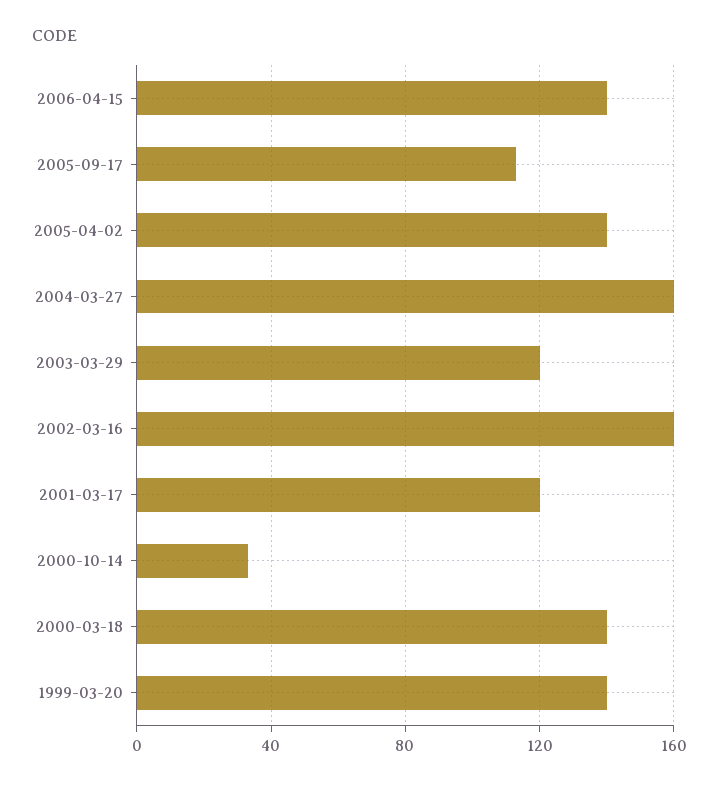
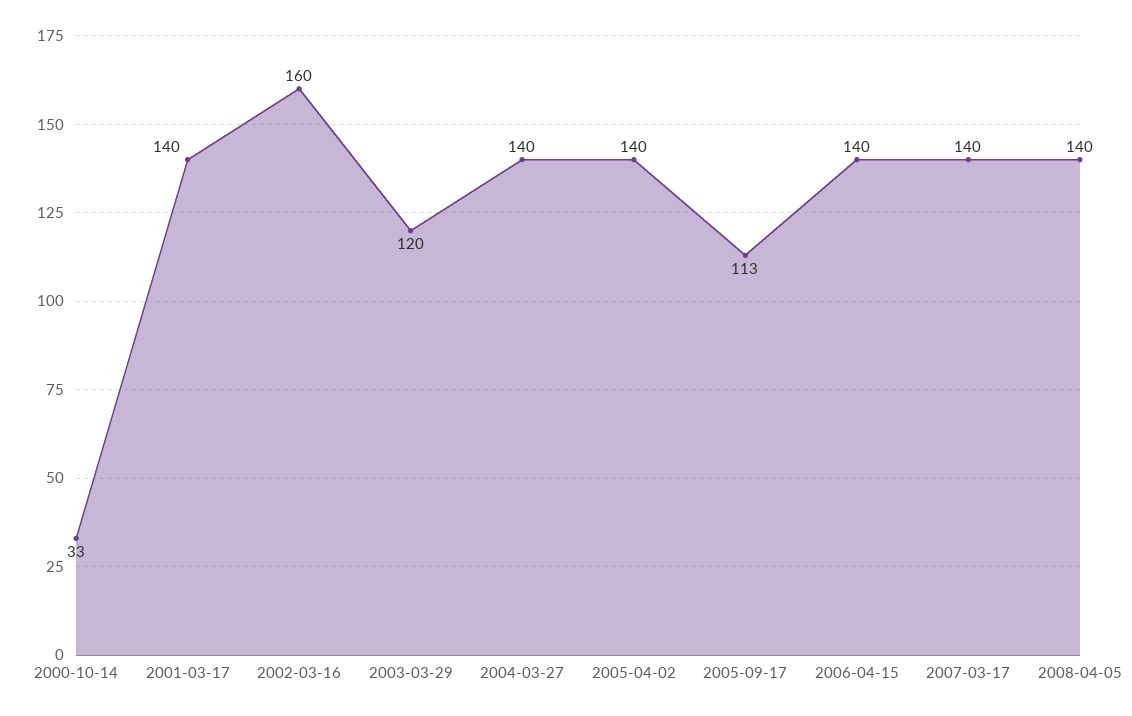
2004-03-27: 160 -> 140
2001-03-17: 120 -> 140
2000-03-18: 140 -> none
1999-03-20: 140 -> none
2007-03-17: none -> 140
2008-04-05: none -> 140

